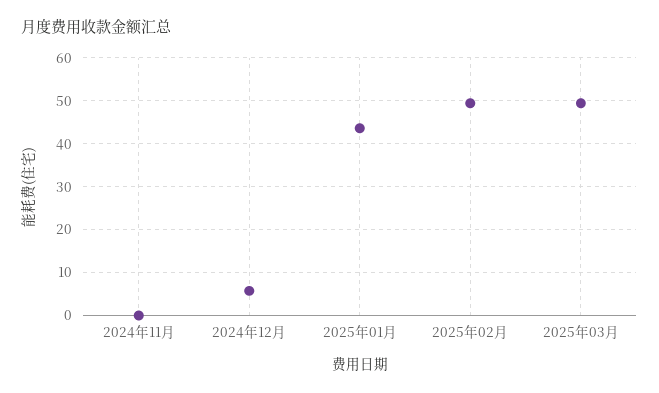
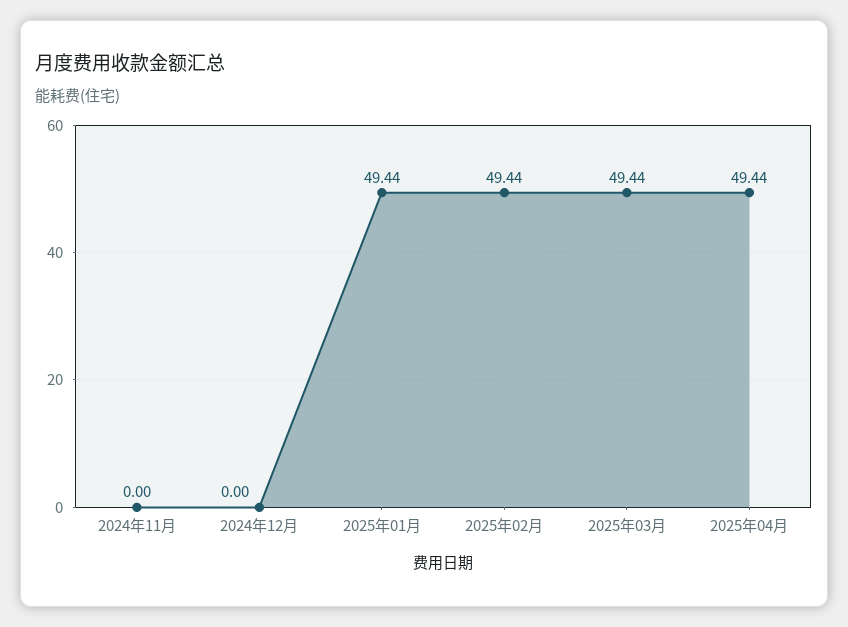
2024年12月: 6 -> 0
2025年01月: 44 -> 49.44
2025年04月: none -> 49.44

